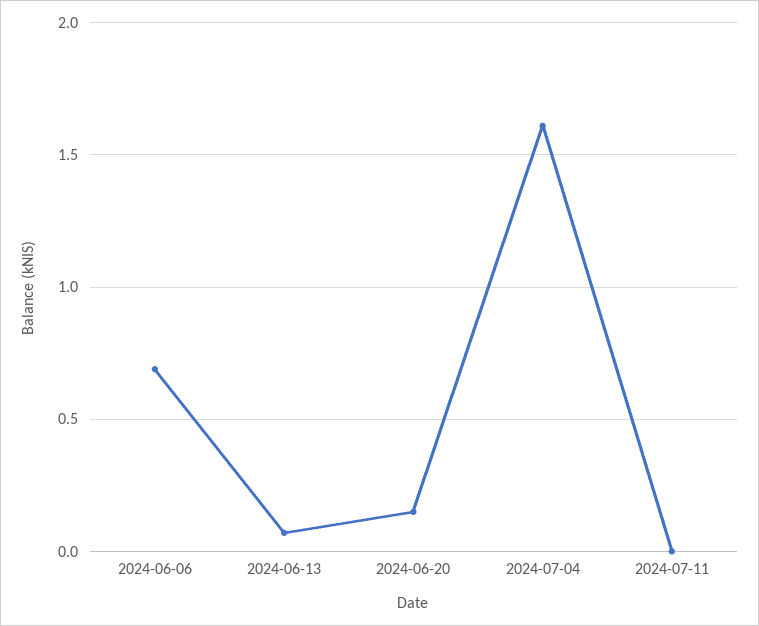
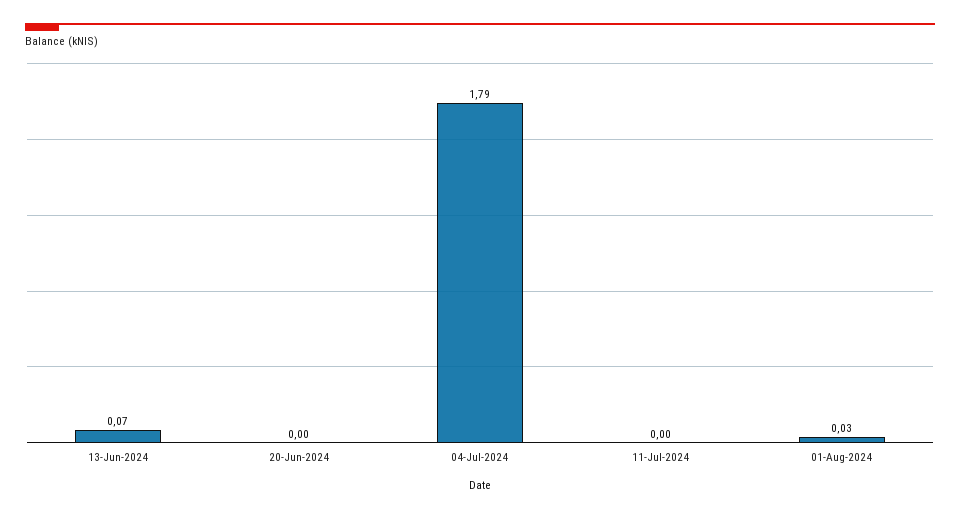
2024-06-06: 0.7 -> none
2024-06-20: 0.15 -> 0
2024-07-04: 1.6 -> 1.79
01-Aug-2024: none -> 0.03

